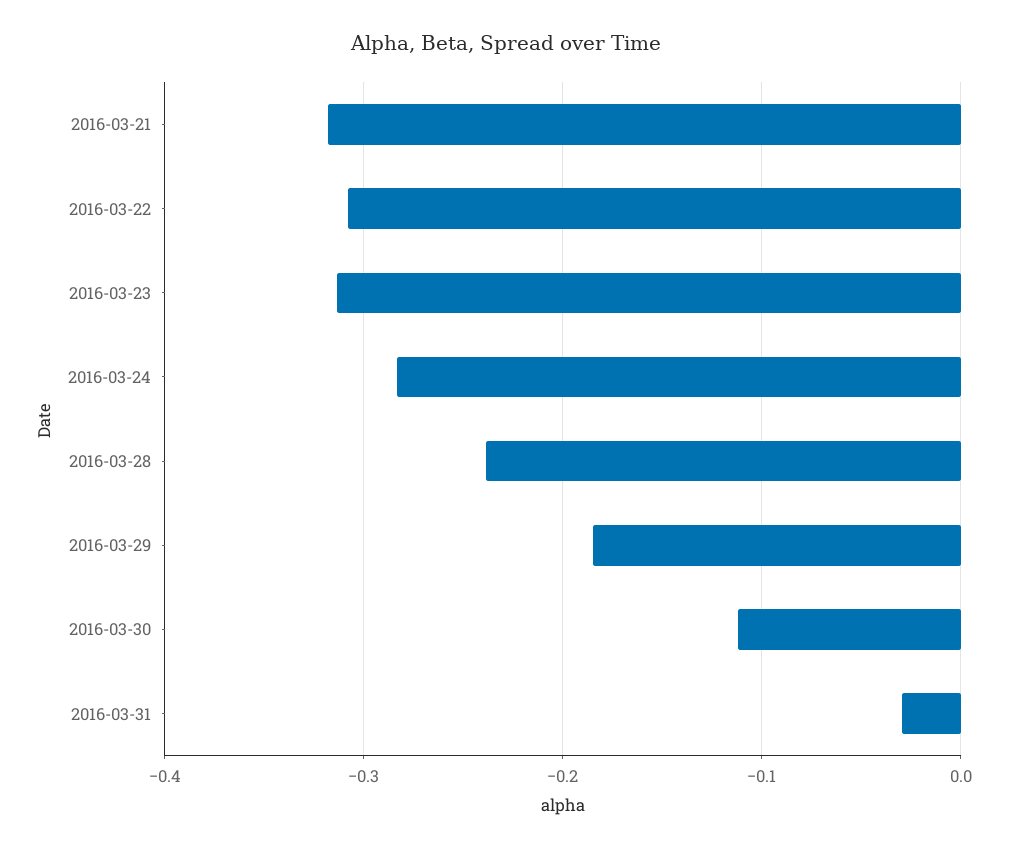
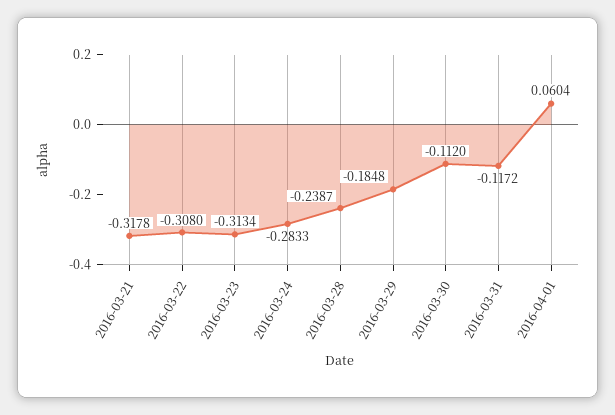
2016-03-31: -0.03 -> -0.1172
2016-04-01: none -> 0.0604

